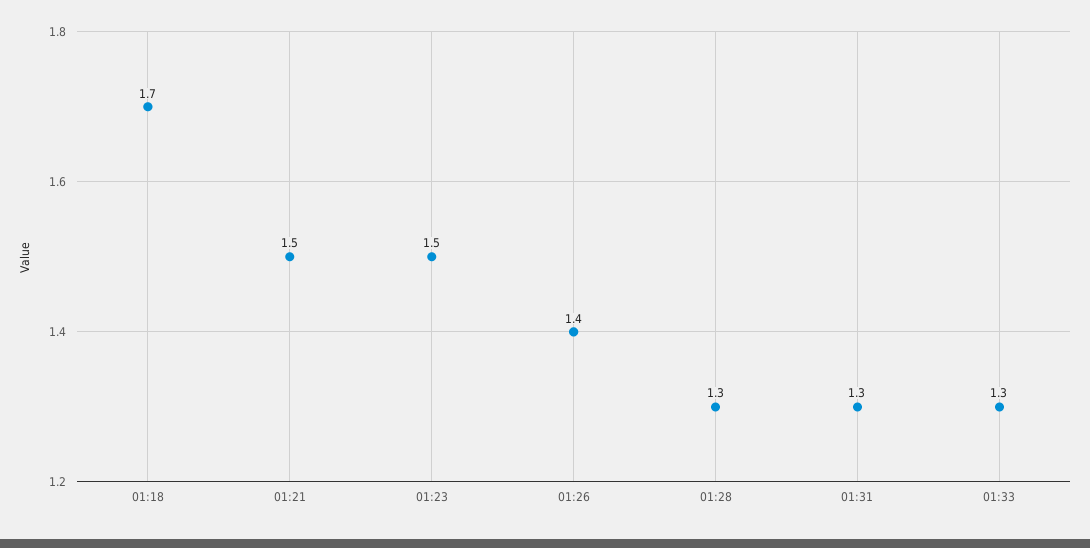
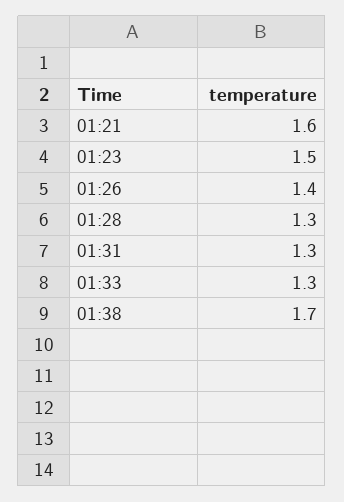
01:18: 1.7 -> none
01:21: 1.5 -> 1.6
01:38: none -> 1.7

